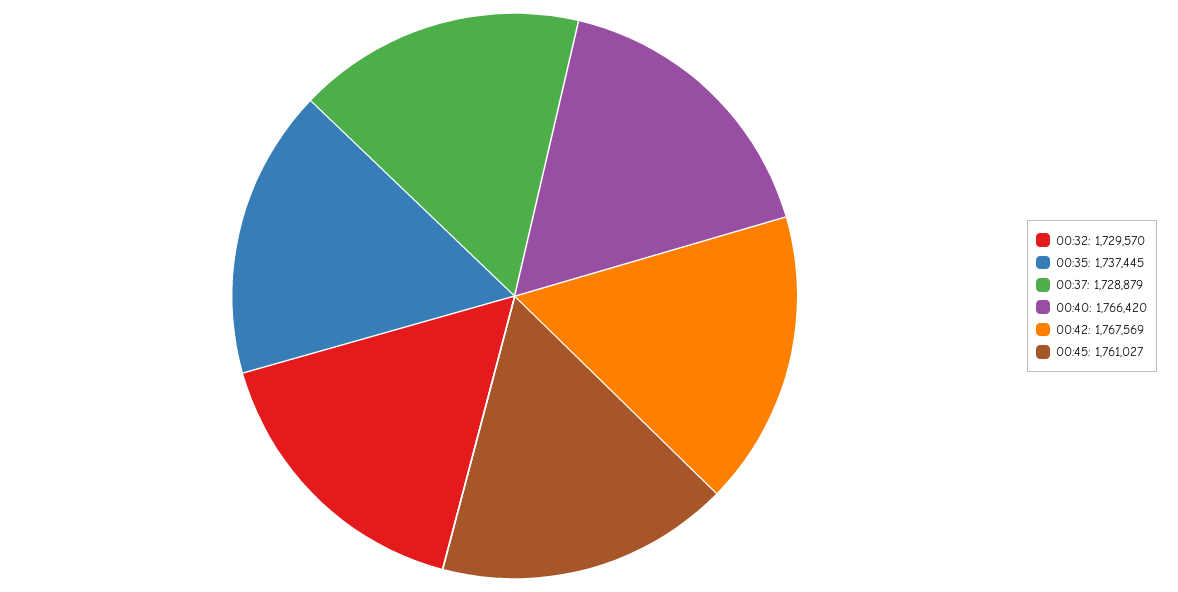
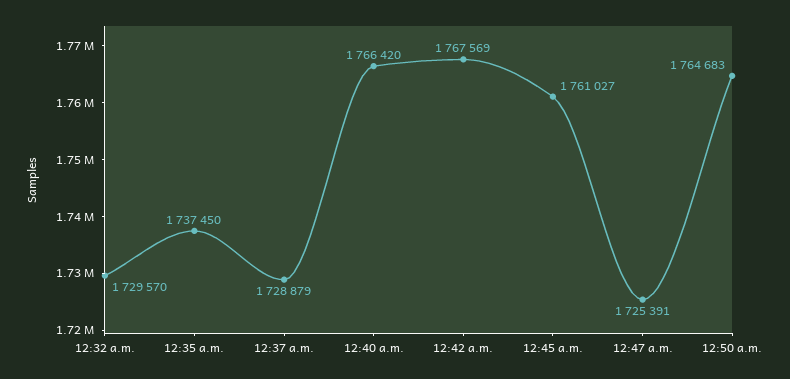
00:35: 1737445 -> 1737450
12:47 a.m.: none -> 1725391
12:50 a.m.: none -> 1764683

